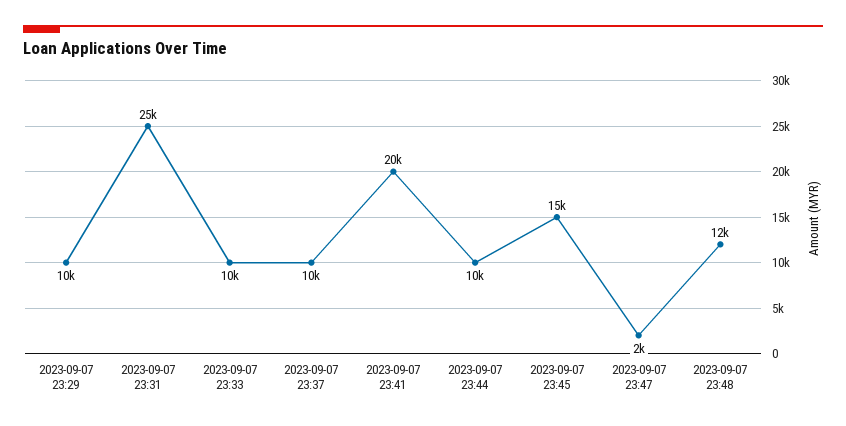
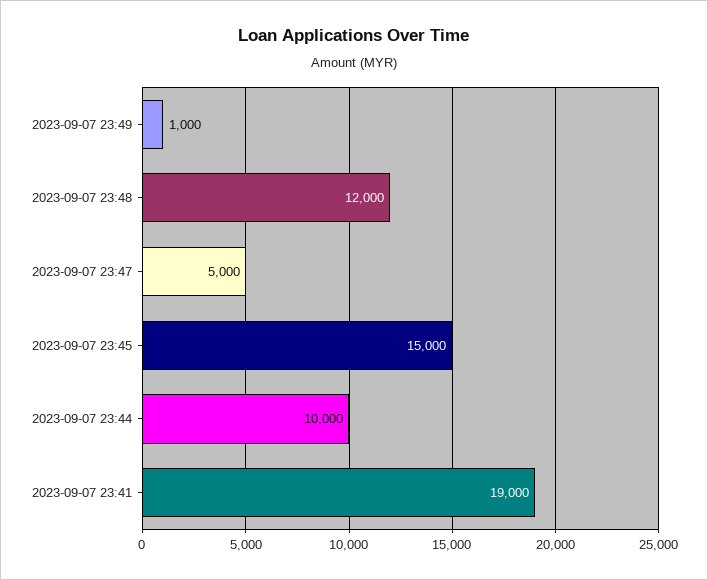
2023-09-07 23:29: 10000 -> none
2023-09-07 23:31: 25000 -> none
2023-09-07 23:33: 10000 -> none
2023-09-07 23:37: 10000 -> none
2023-09-07 23:41: 20000 -> 19000
2023-09-07 23:47: 2000 -> 5000
2023-09-07 23:49: none -> 1000

